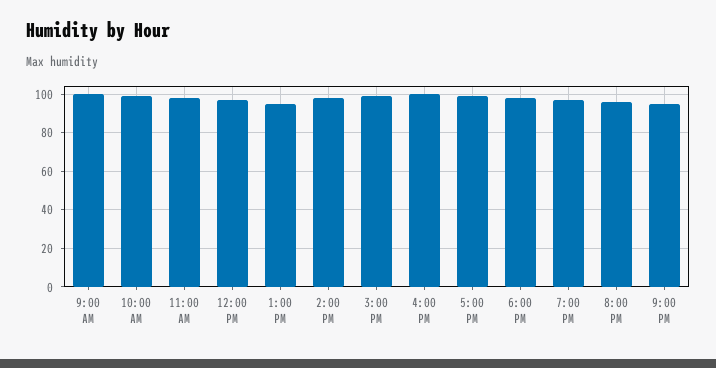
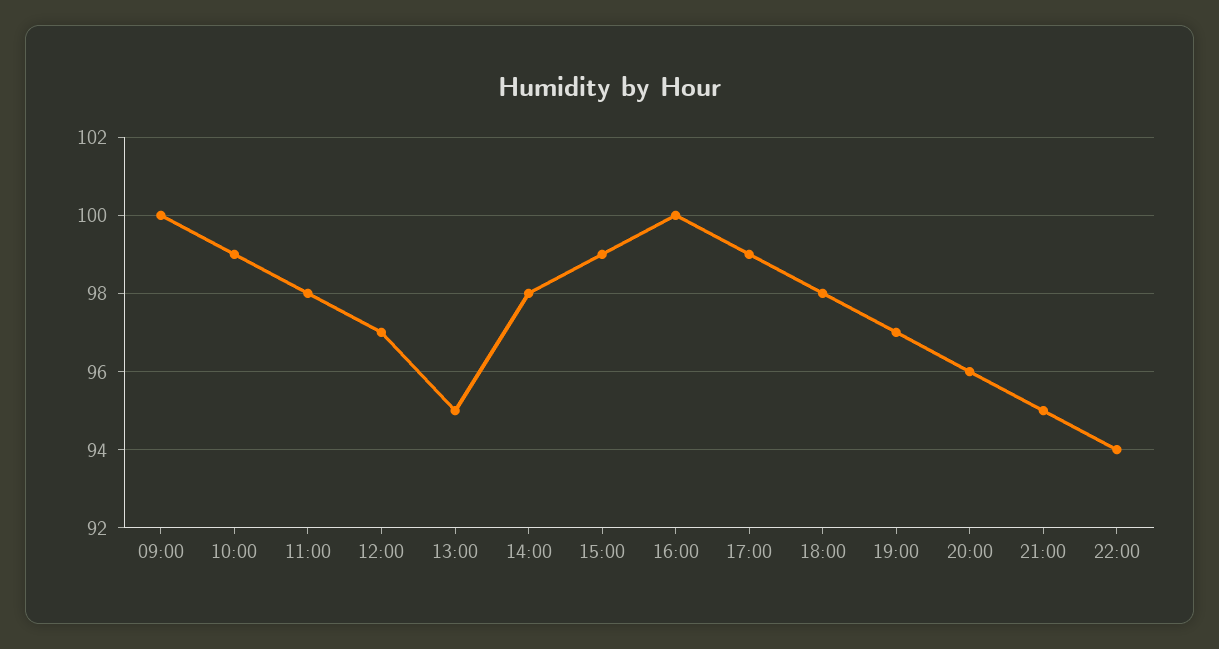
22:00: none -> 94

